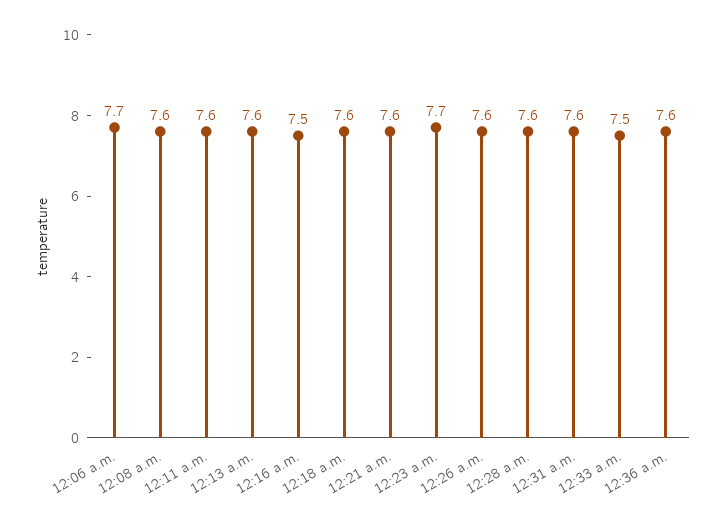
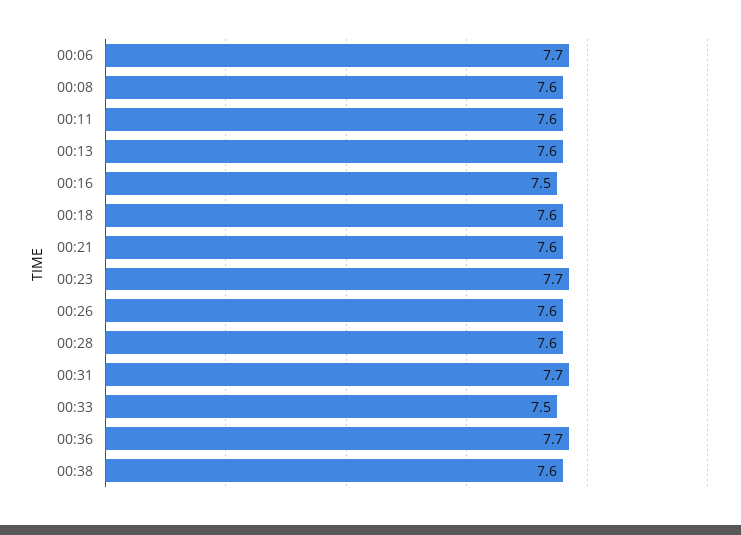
12:31 a.m.: 7.6 -> 7.7
12:36 a.m.: 7.6 -> 7.7
00:38: none -> 7.6

